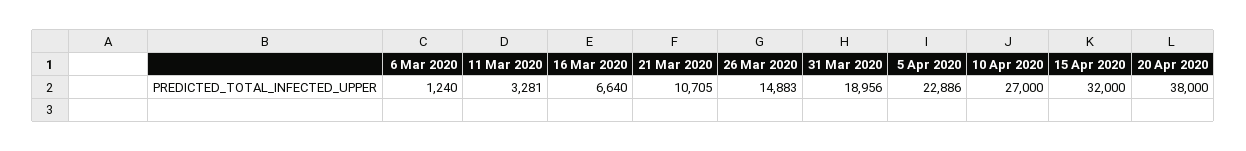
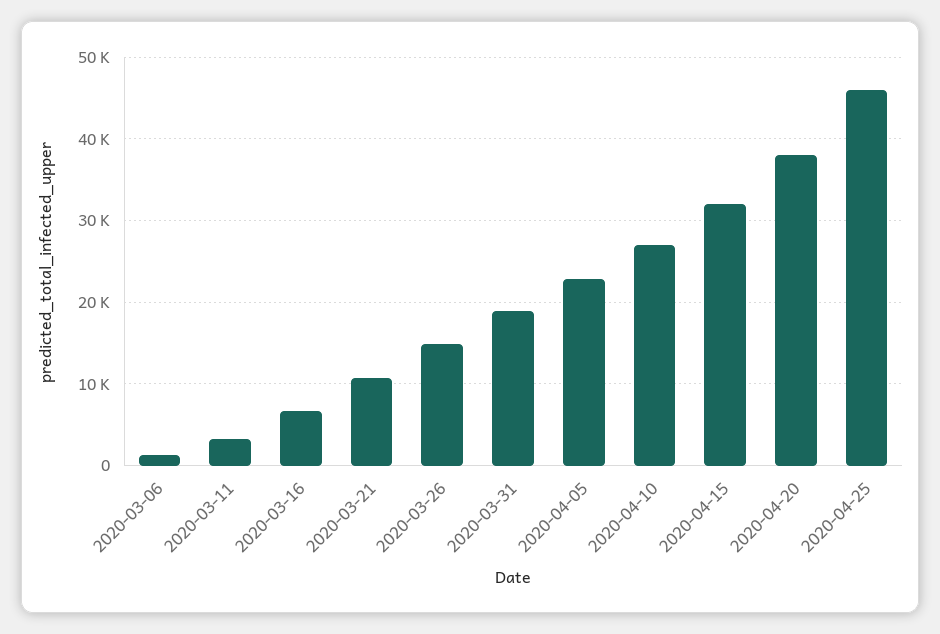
2020-04-25: none -> 46000

